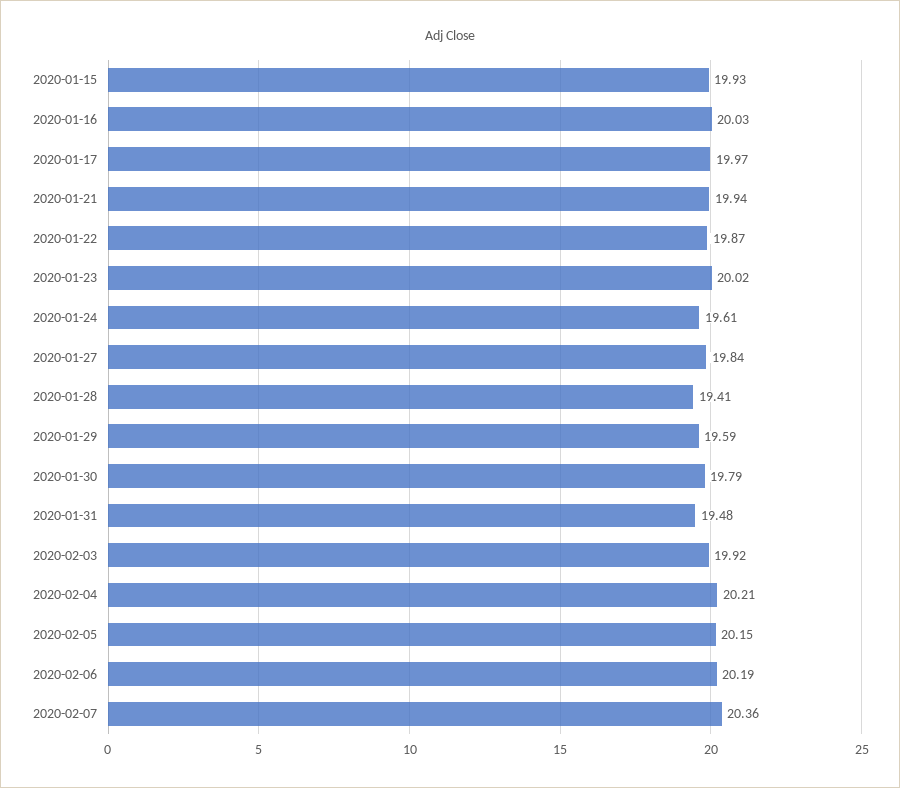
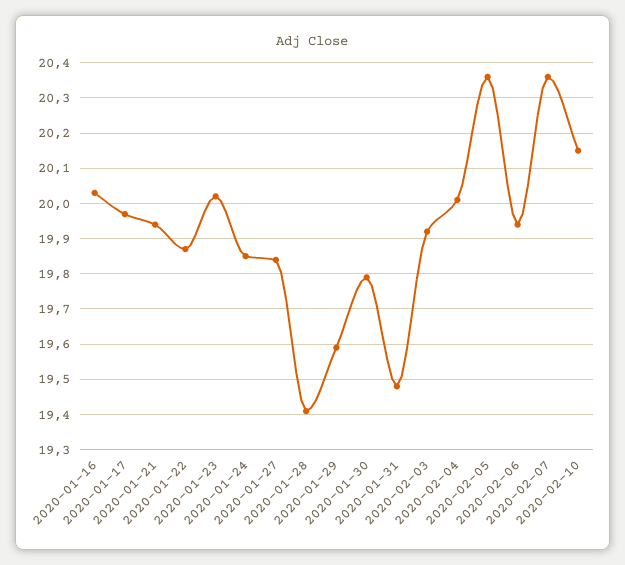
2020-01-15: 19.93 -> none
2020-01-24: 19.61 -> 19.85
2020-02-04: 20.21 -> 20
2020-02-05: 20.15 -> 20.35
2020-02-06: 20.19 -> 19.95
2020-02-10: none -> 20.15

